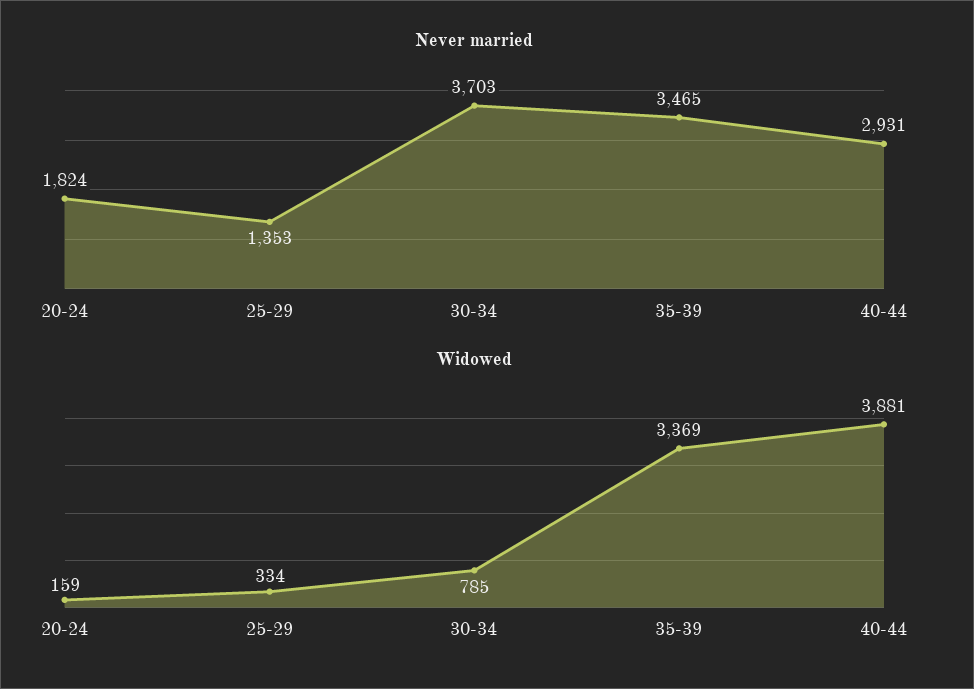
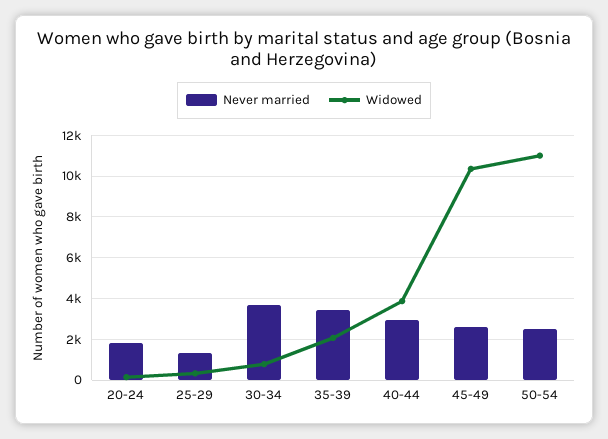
Widowed, 35-39: 3369 -> 2000
Never married, 45-49: none -> 2500
Widowed, 45-49: none -> 10500
Never married, 50-54: none -> 2500
Widowed, 50-54: none -> 11000

